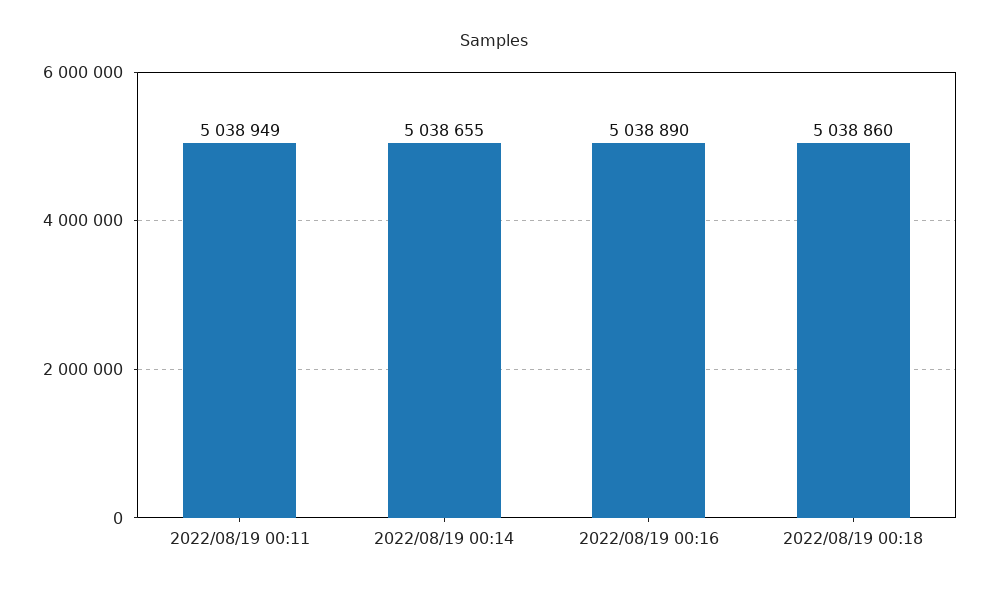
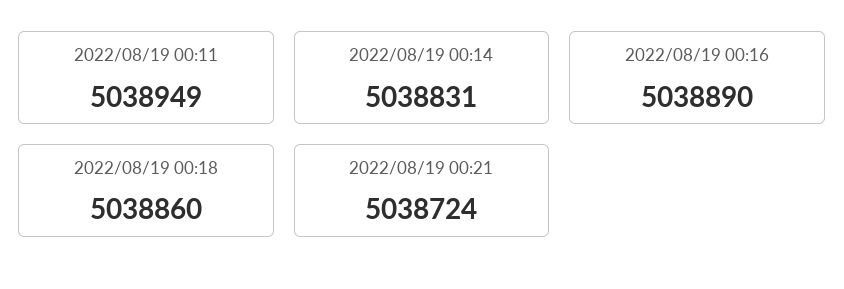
2022/08/19 00:14: 5038655 -> 5038831
2022/08/19 00:21: none -> 5038724

